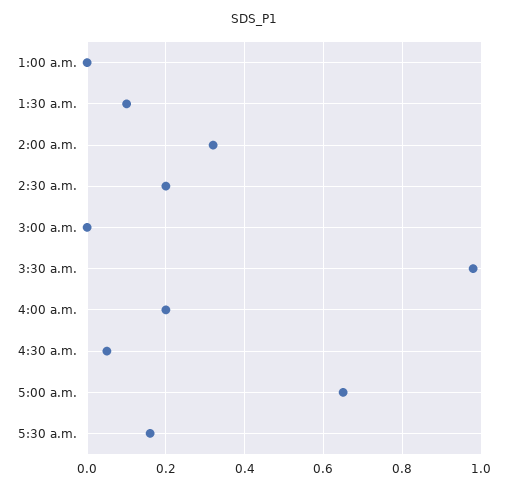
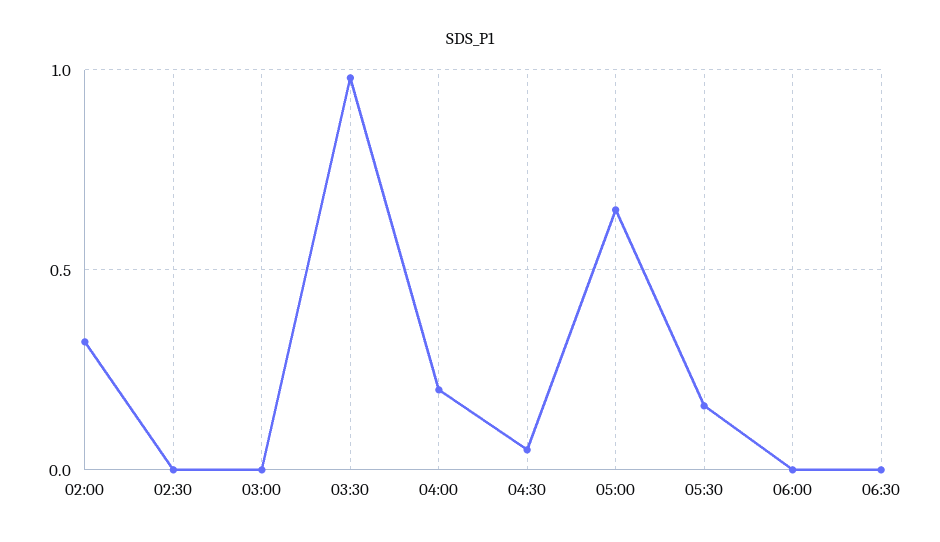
1:00 a.m.: 0 -> none
1:30 a.m.: 0.1 -> none
2:30 a.m.: 0.2 -> 0
06:00: none -> 0
06:30: none -> 0

